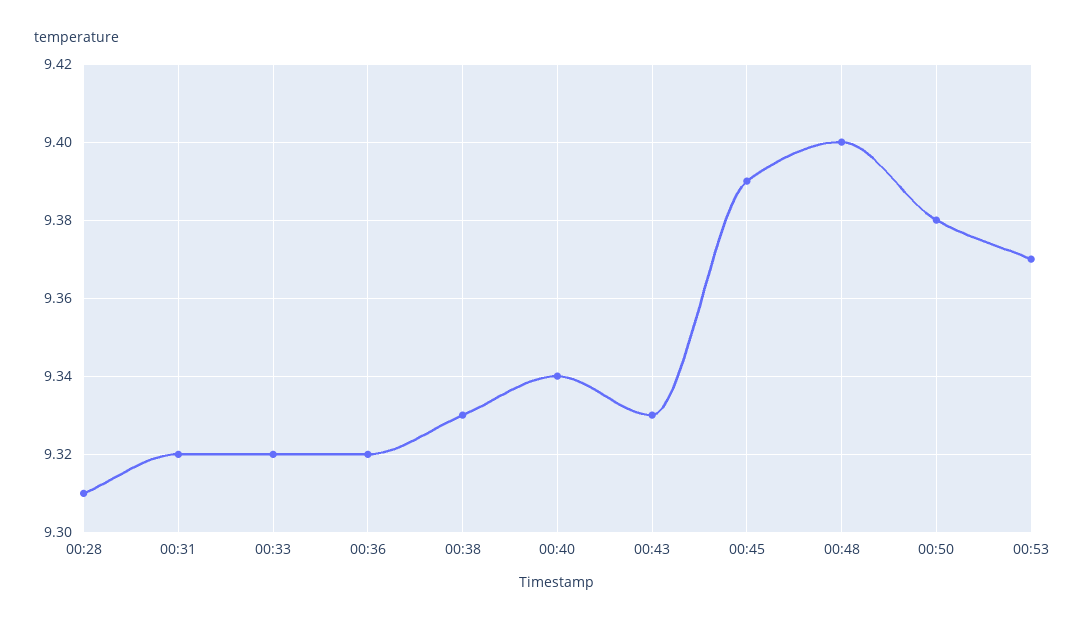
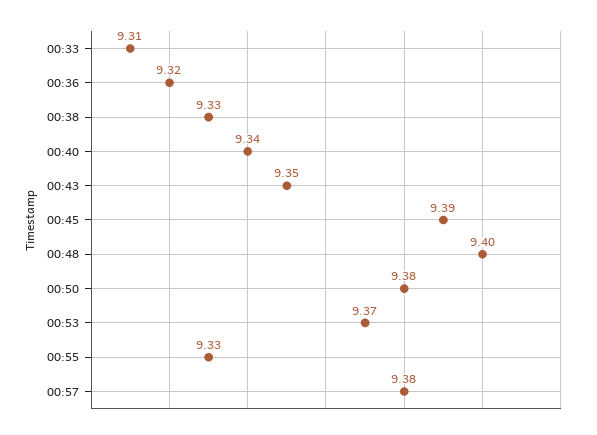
00:28: 9.31 -> none
00:31: 9.32 -> none
00:33: 9.32 -> 9.31
00:43: 9.33 -> 9.35
00:55: none -> 9.33
00:57: none -> 9.38

